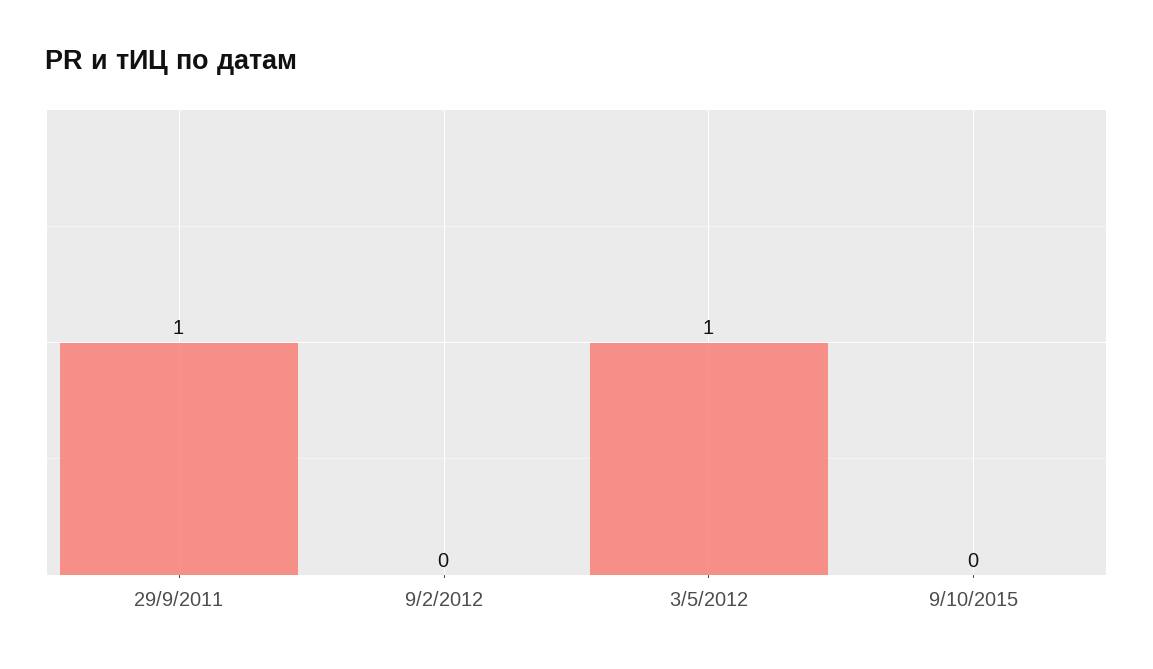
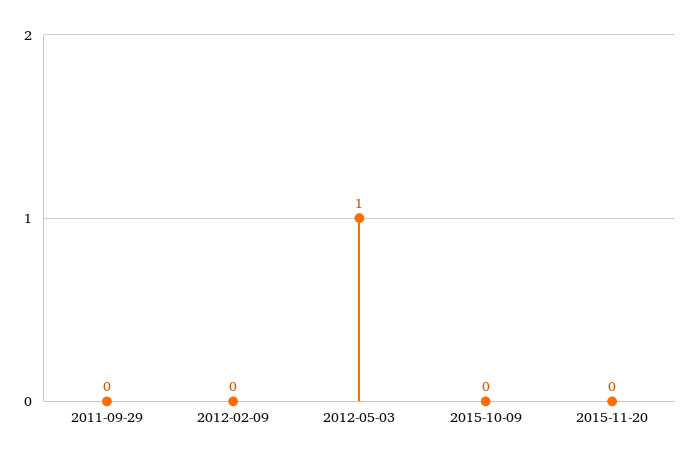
29/9/2011: 1 -> 0
2015-11-20: none -> 0

